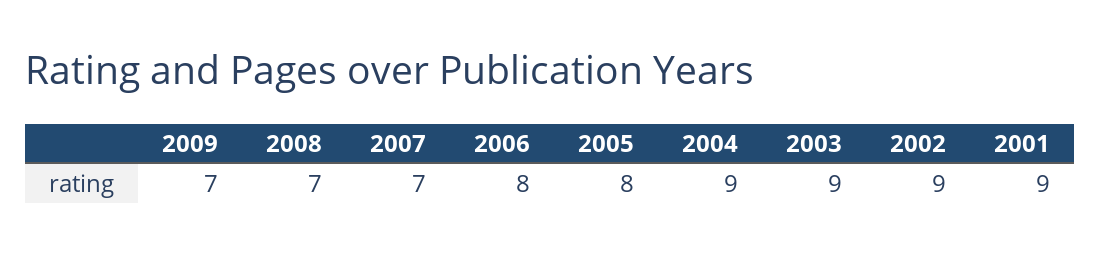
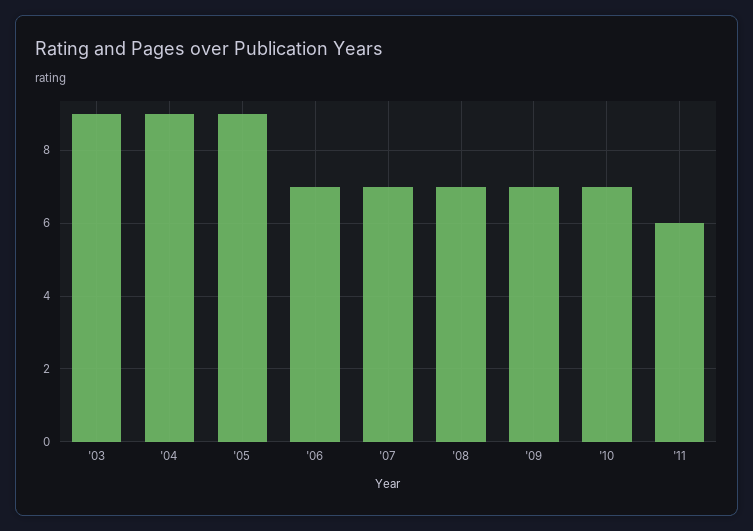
2006: 8 -> 7
2005: 8 -> 9
2002: 9 -> none
2001: 9 -> none
'10: none -> 7
'11: none -> 6

